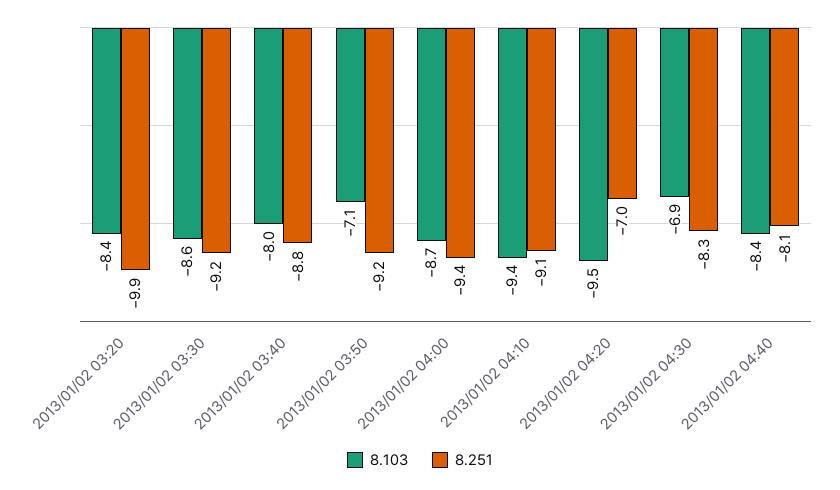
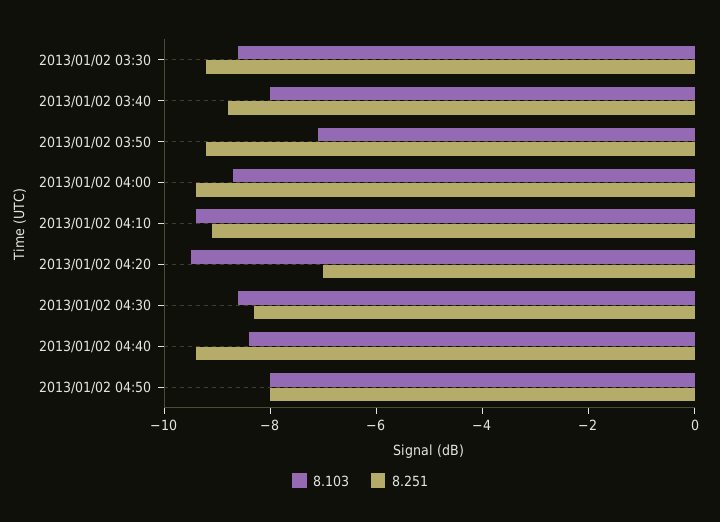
8.103, 2013/01/02 03:20: -8.4 -> none
8.251, 2013/01/02 03:20: -9.9 -> none
8.103, 2013/01/02 04:30: -6.9 -> -8.5
8.251, 2013/01/02 04:40: -8.1 -> -9.5
8.103, 2013/01/02 04:50: none -> -8
8.251, 2013/01/02 04:50: none -> -8

